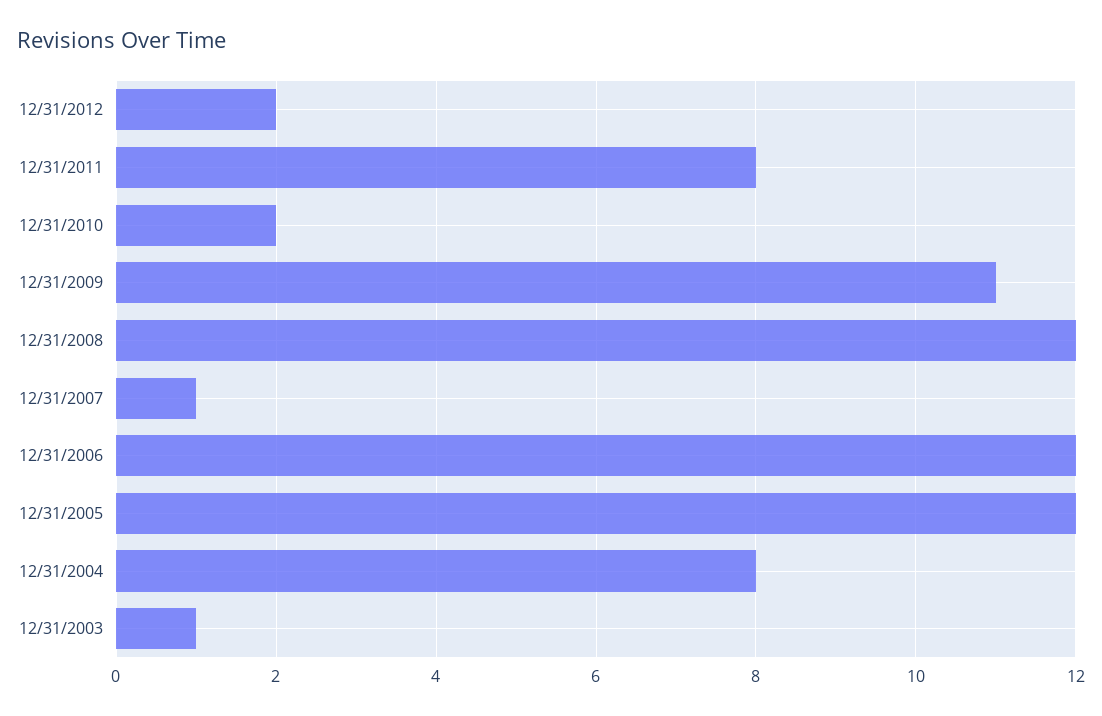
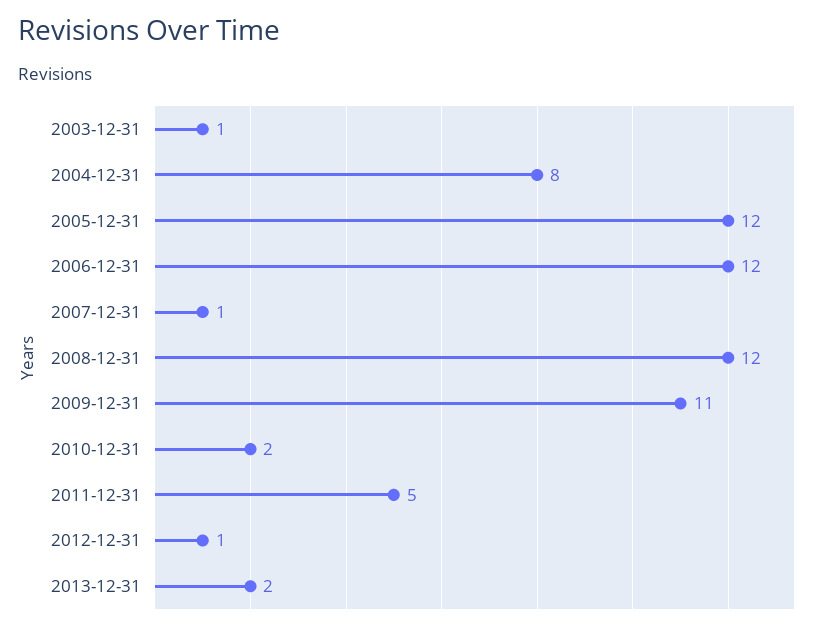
12/31/2012: 2 -> 1
12/31/2011: 8 -> 5
2013-12-31: none -> 2

